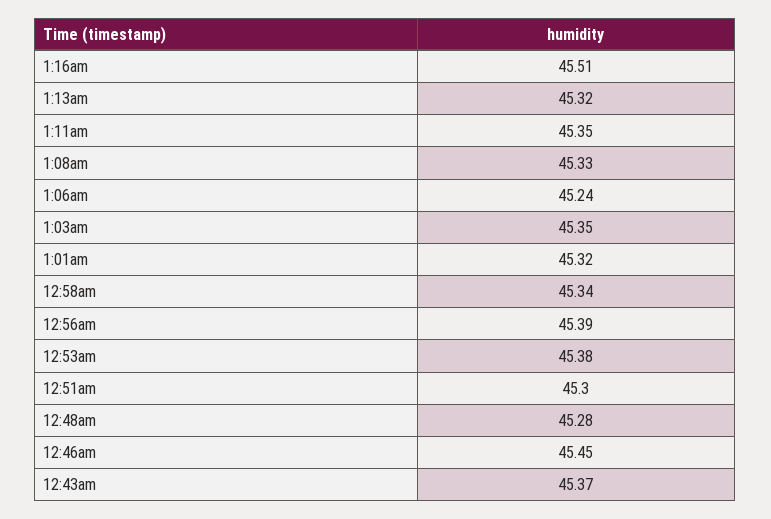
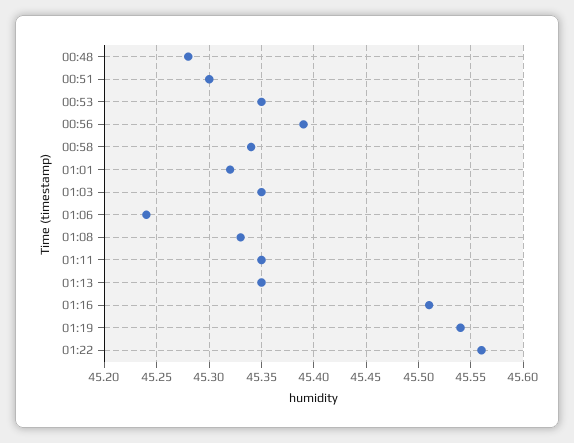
1:13am: 45.32 -> 45.35
12:53am: 45.38 -> 45.35
12:46am: 45.45 -> none
12:43am: 45.37 -> none
01:19: none -> 45.54
01:22: none -> 45.56

